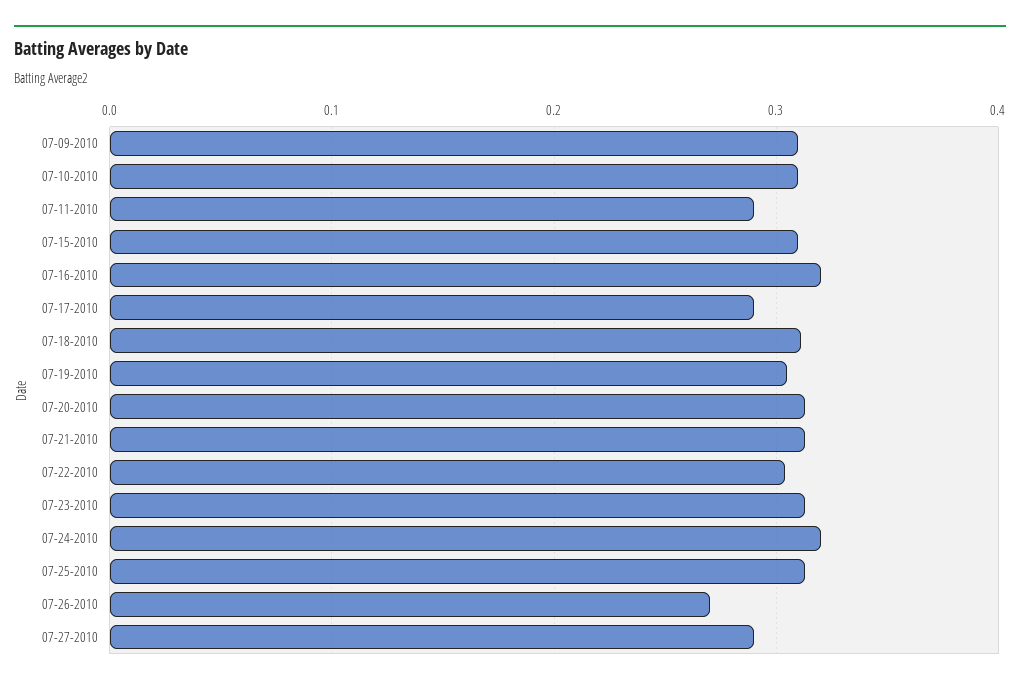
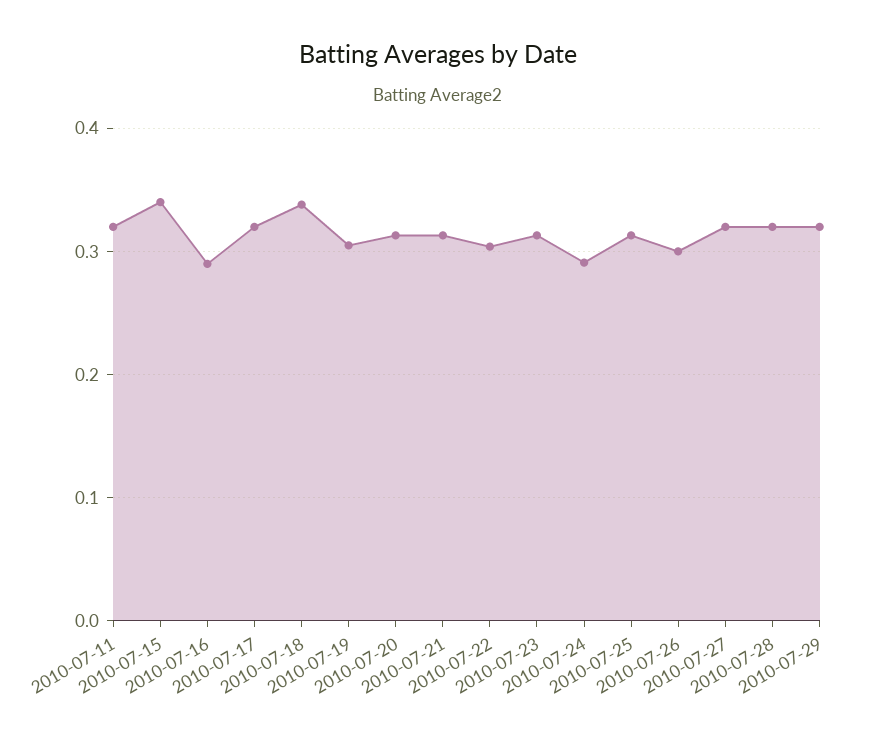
07-09-2010: 0.31 -> none
07-10-2010: 0.31 -> none
07-11-2010: 0.29 -> 0.32
07-15-2010: 0.31 -> 0.34
07-16-2010: 0.32 -> 0.29
07-17-2010: 0.29 -> 0.32
07-18-2010: 0.31 -> 0.34
07-24-2010: 0.32 -> 0.29
07-26-2010: 0.27 -> 0.3
07-27-2010: 0.29 -> 0.32
2010-07-28: none -> 0.32
2010-07-29: none -> 0.32

